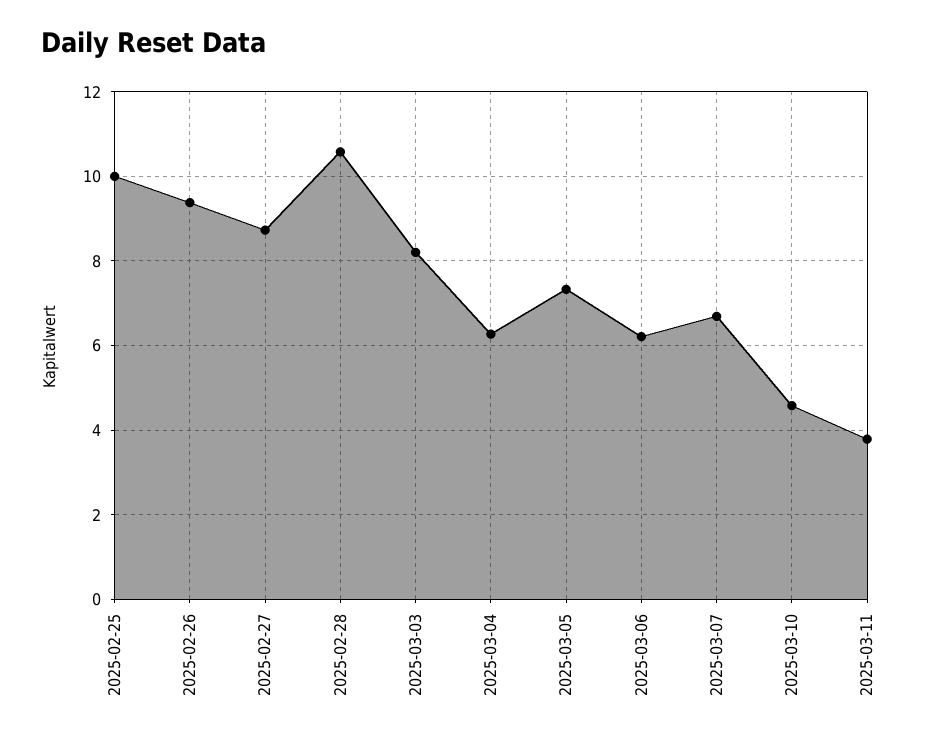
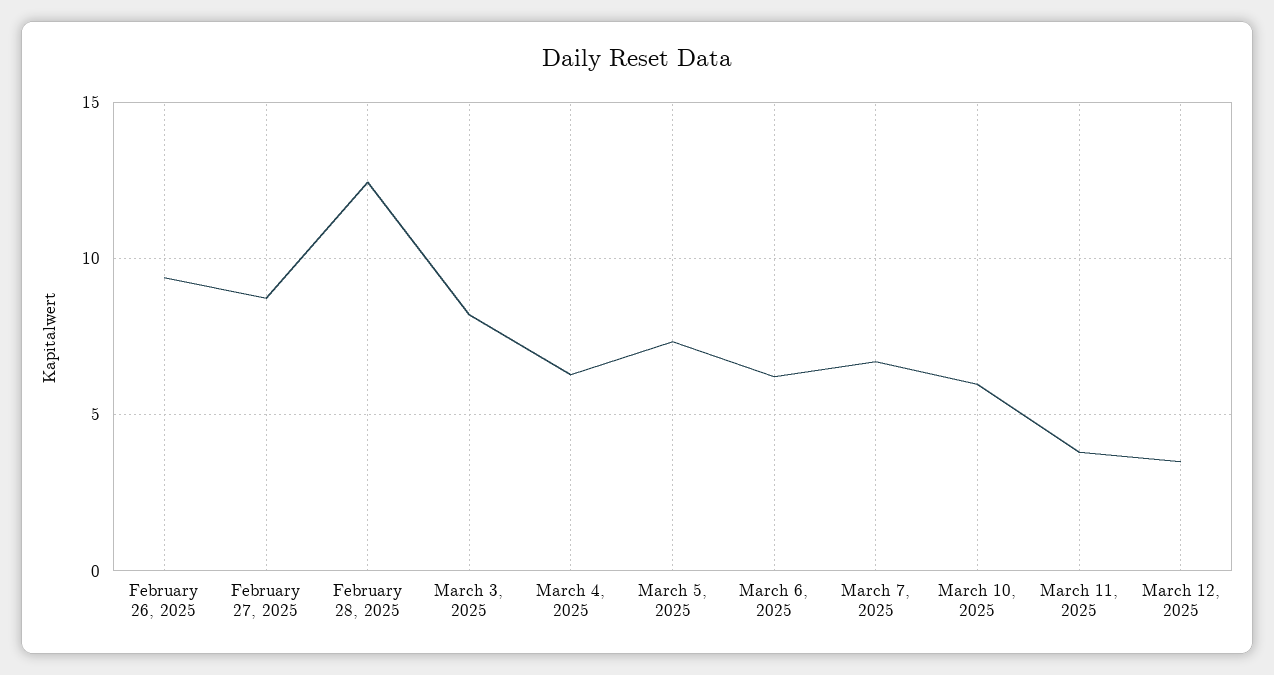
2025-02-25: 10 -> none
2025-02-28: 10.6 -> 12.5
2025-03-10: 4.6 -> 6
March 12, 2025: none -> 3.5

